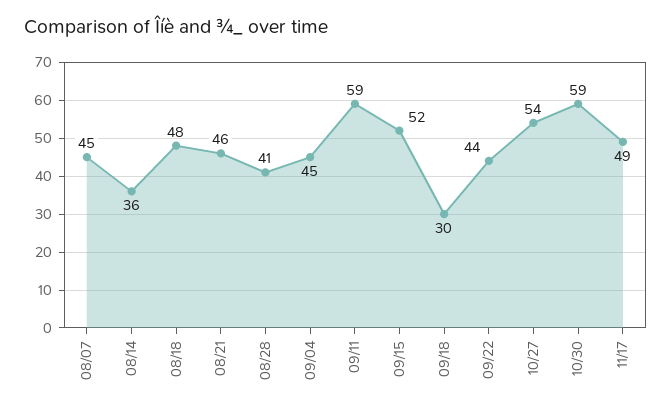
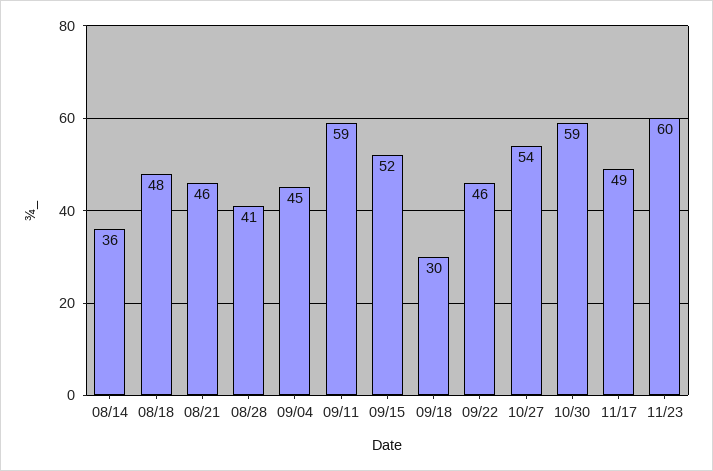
08/07: 45 -> none
09/22: 44 -> 46
11/23: none -> 60

